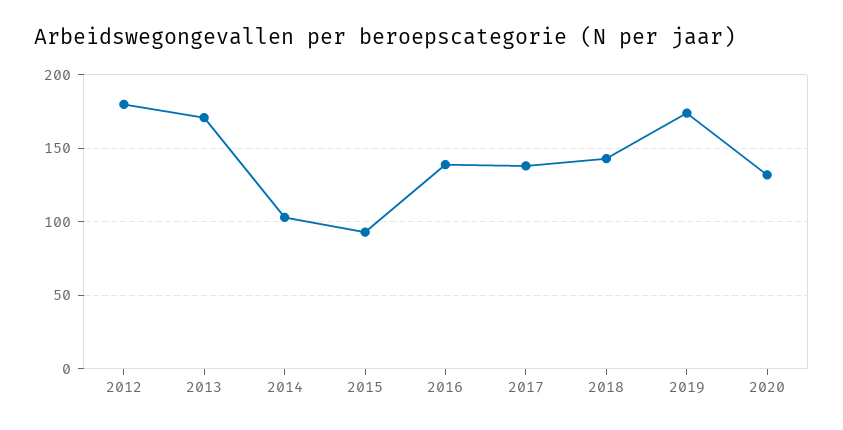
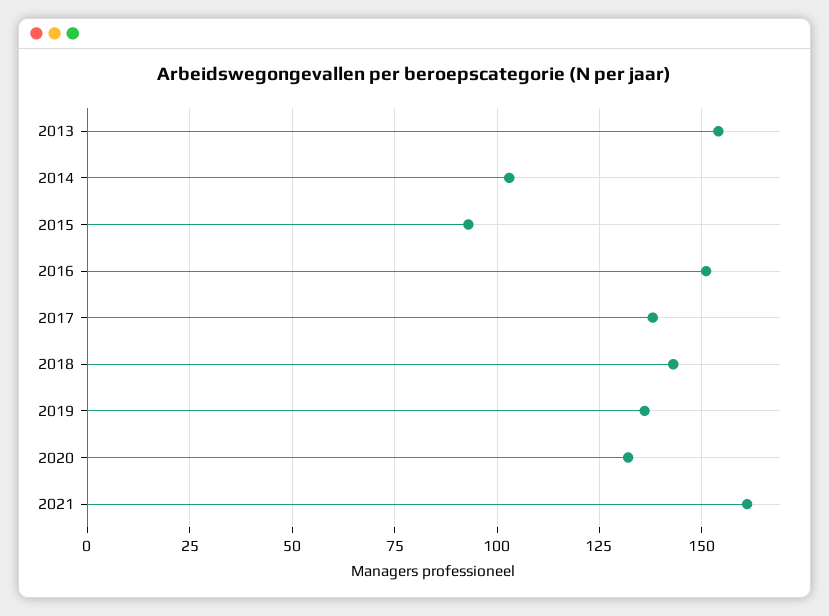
2012: 180 -> none
2013: 170 -> 155
2016: 140 -> 150
2019: 175 -> 135
2021: none -> 160

